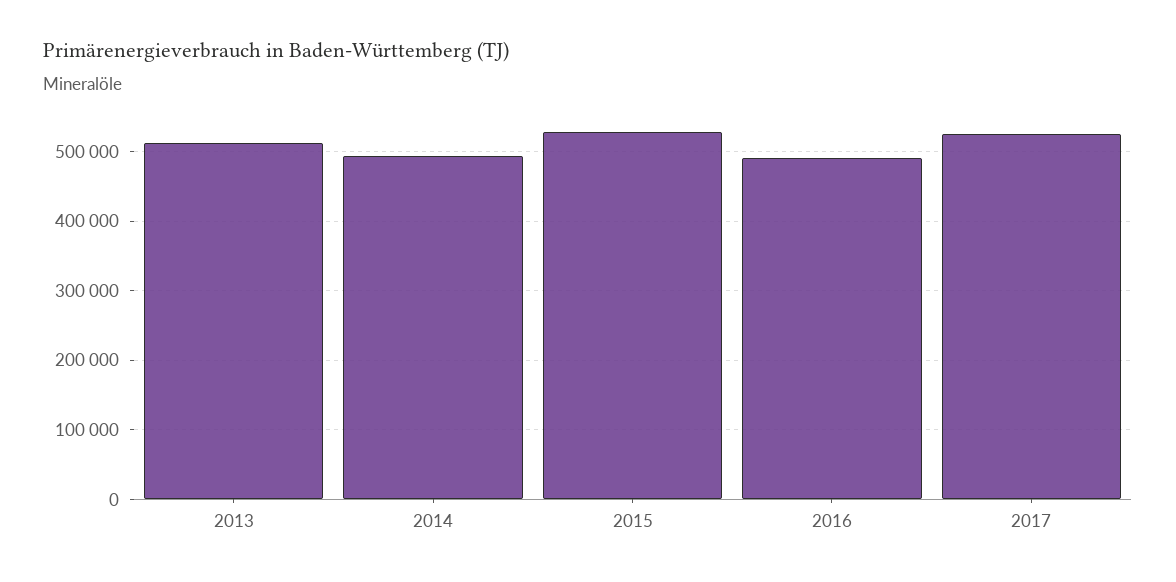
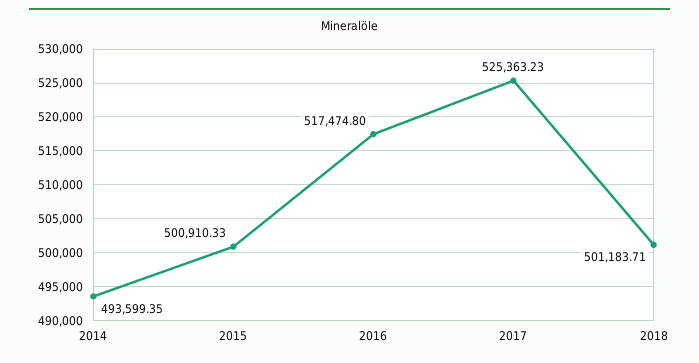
2013: 510000 -> none
2015: 530000 -> 500910.33
2016: 490000 -> 517474.8
2018: none -> 501183.71

